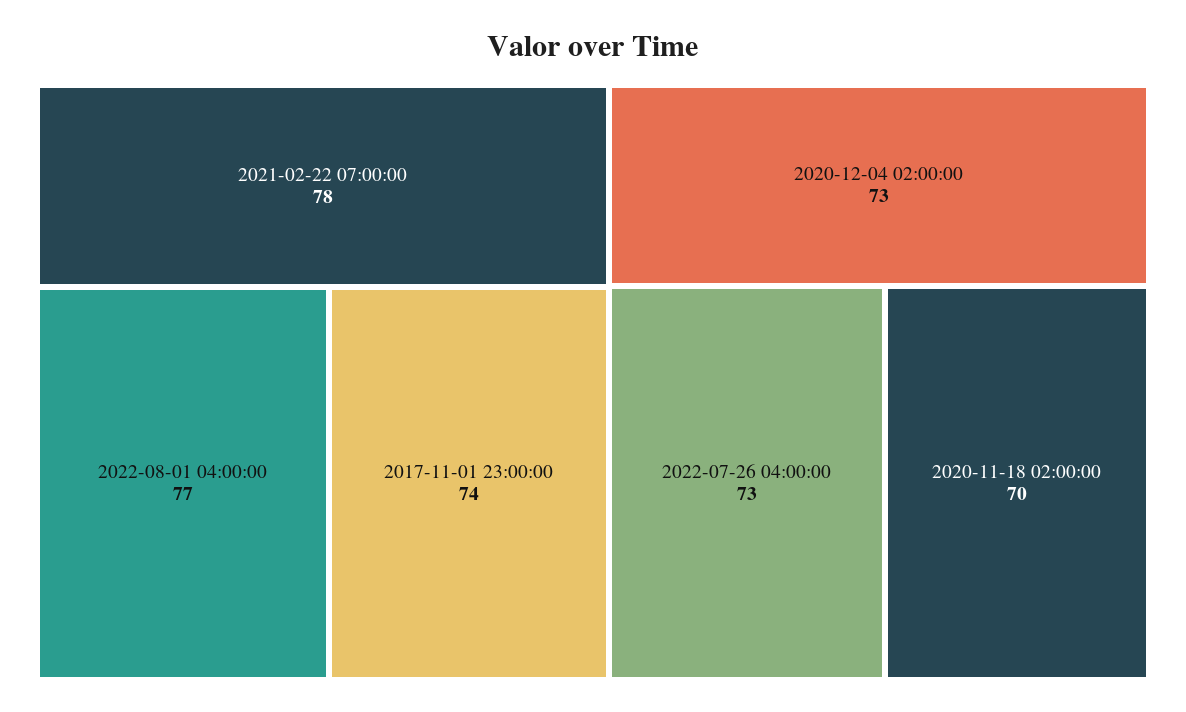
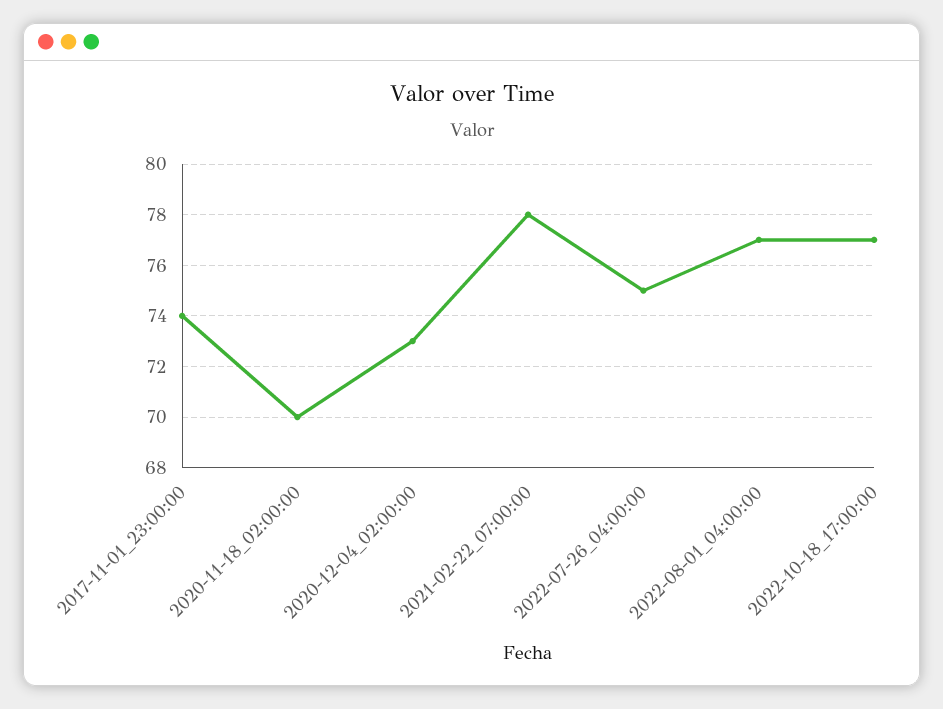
2022-07-26 04:00:00: 73 -> 75
2022-10-18_17:00:00: none -> 77

